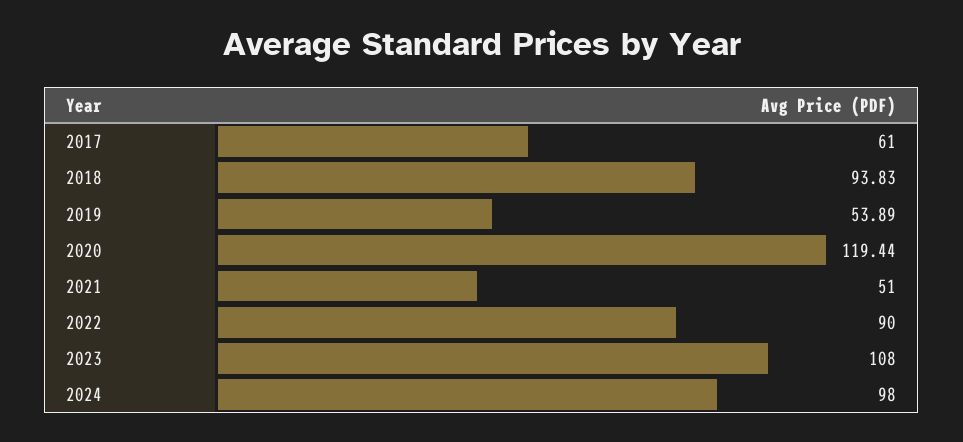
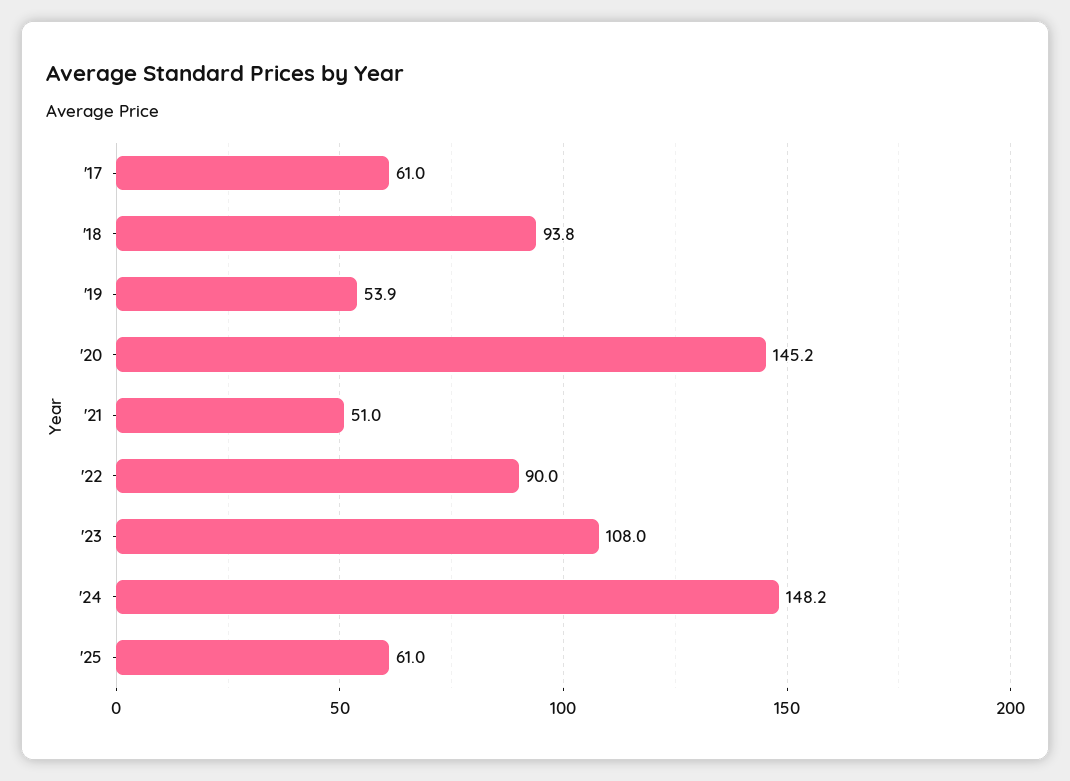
2020: 119.44 -> 145.2
2024: 98 -> 148.2
'25: none -> 61

